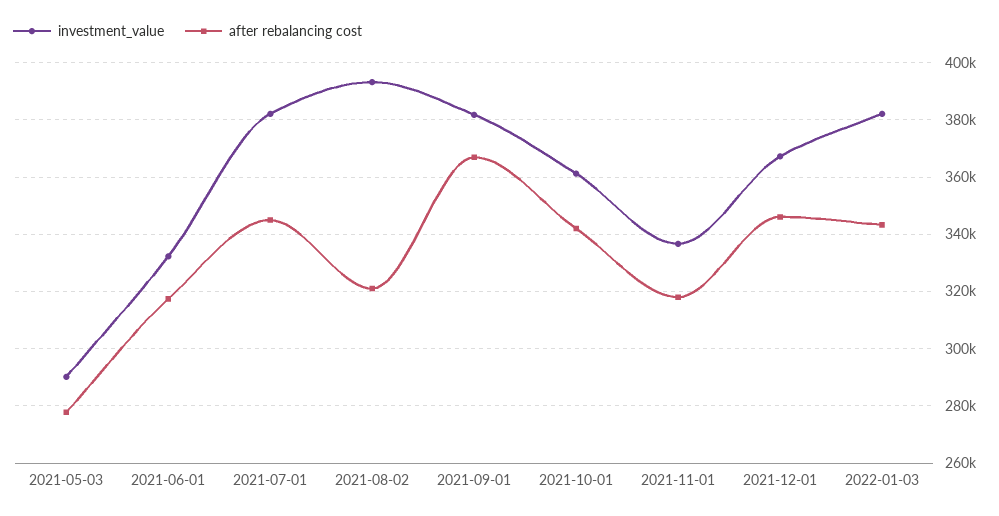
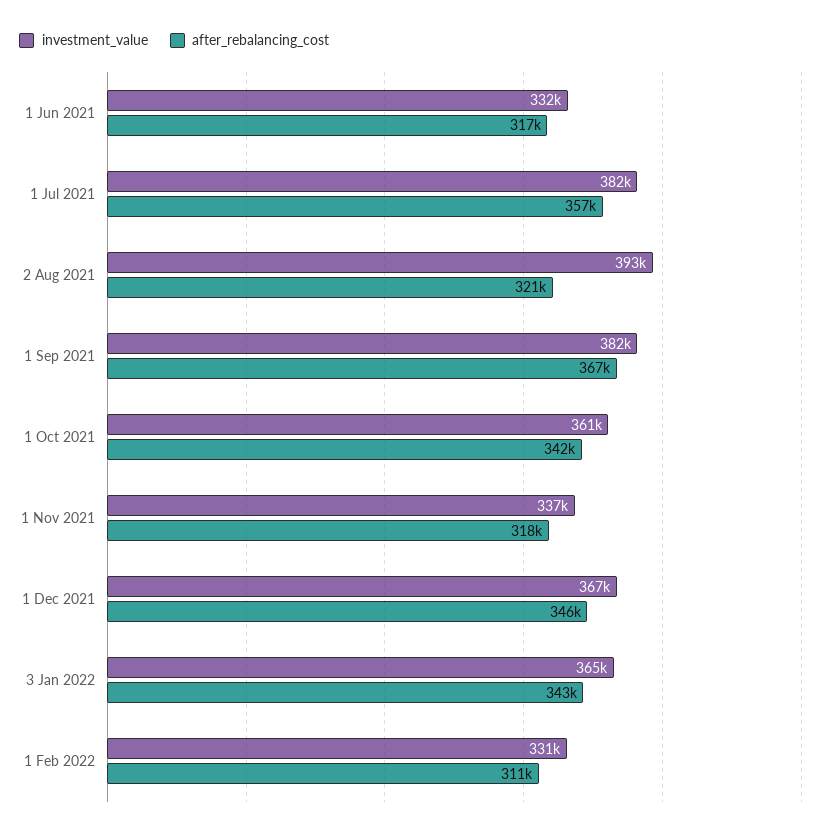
investment_value, 2021-05-03: 290000 -> none
after rebalancing cost, 2021-05-03: 277500 -> none
after rebalancing cost, 2021-07-01: 345000 -> 357000
investment_value, 2022-01-03: 382500 -> 365000
investment_value, 1 Feb 2022: none -> 331000
after rebalancing cost, 1 Feb 2022: none -> 311000

